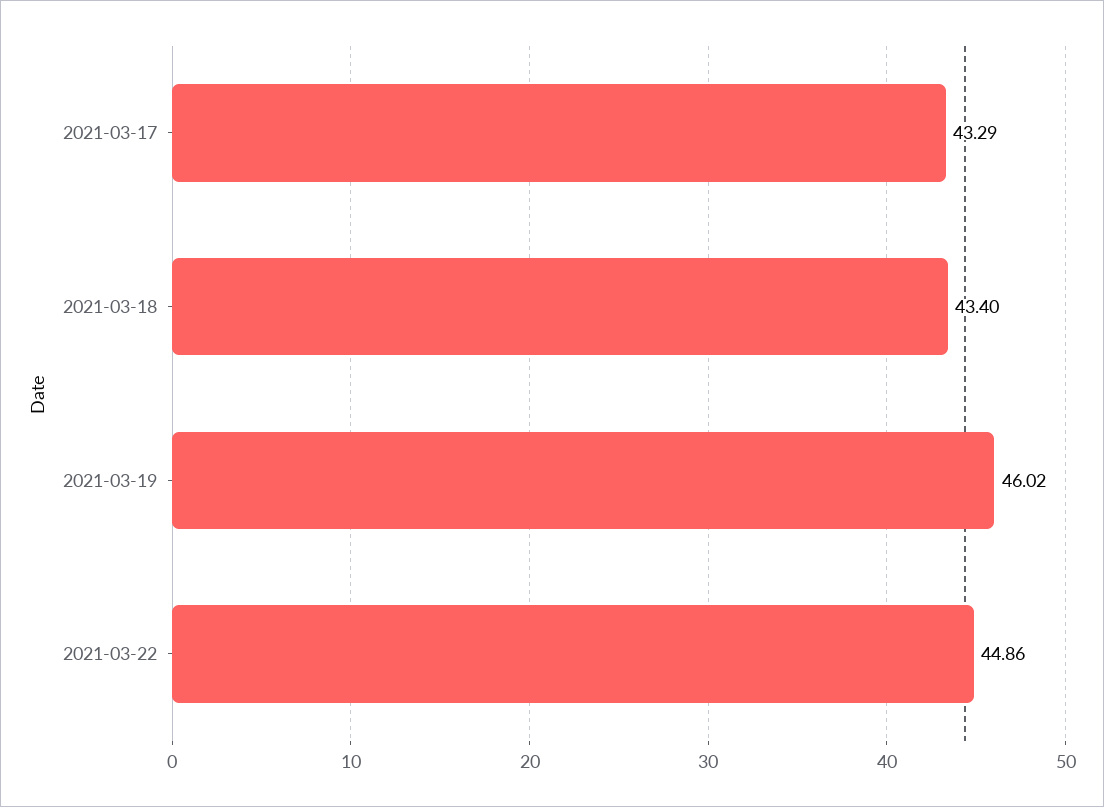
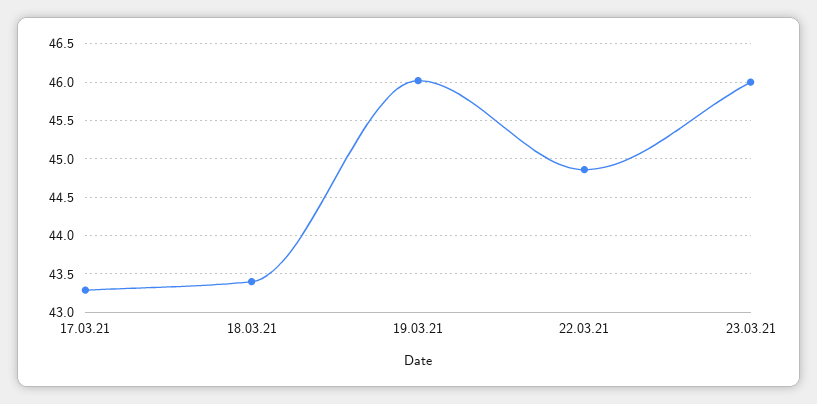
23.03.21: none -> 46

